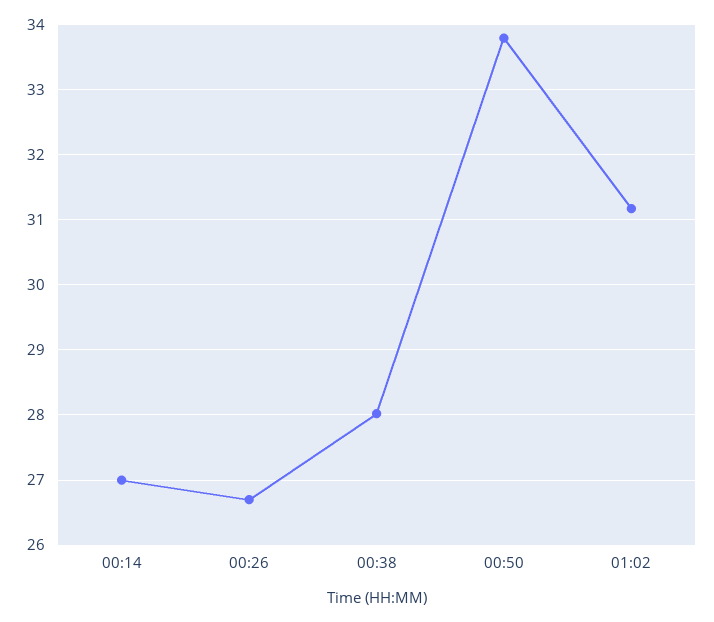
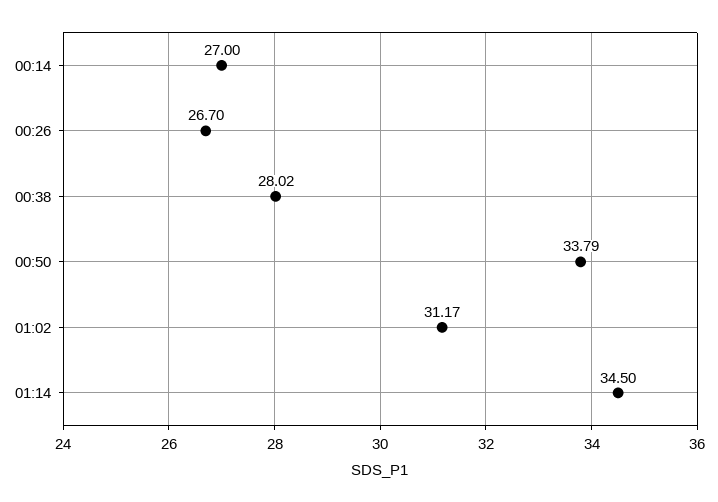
01:14: none -> 34.5

